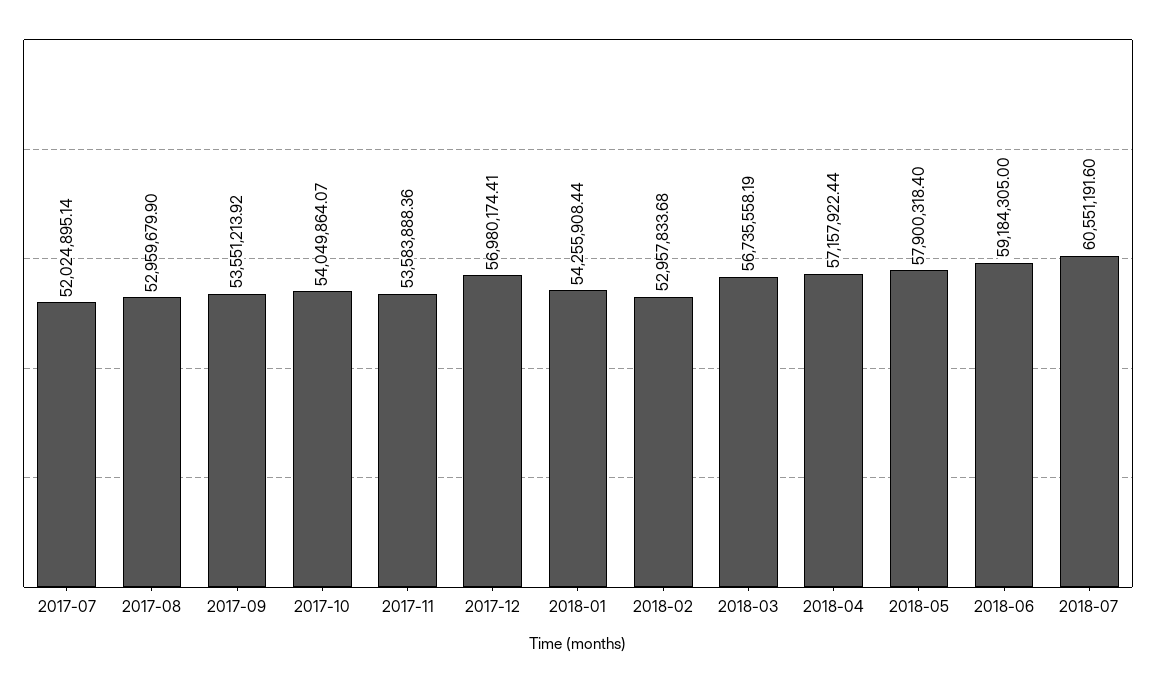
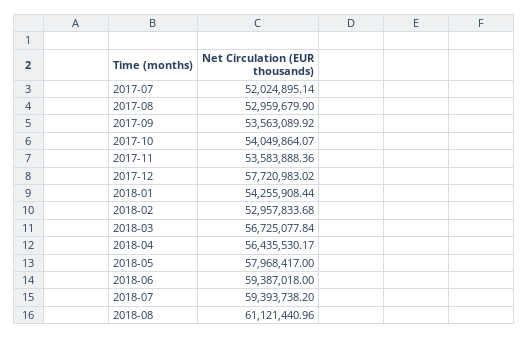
2017-09: 53551213.92 -> 53563089.92
2017-12: 56980174.41 -> 57720983.02
2018-03: 56735558.19 -> 56725077.84
2018-04: 57157922.44 -> 56435530.17
2018-05: 57900318.4 -> 57968417
2018-06: 59184305 -> 59387018
2018-07: 60551191.6 -> 59393738.2
2018-08: none -> 61121440.96

